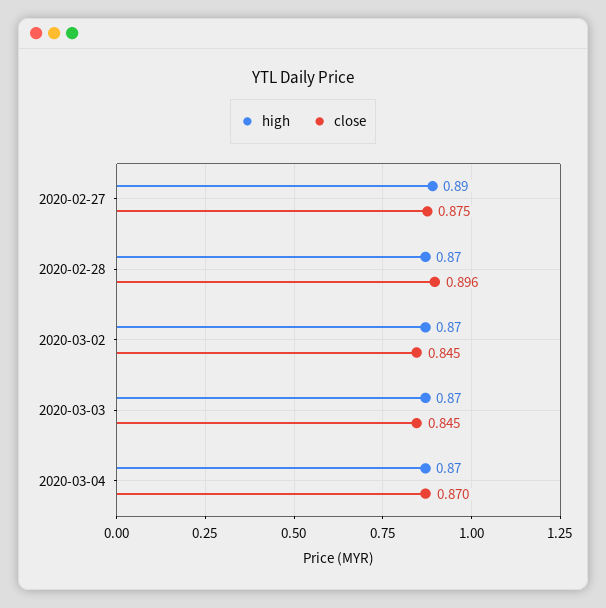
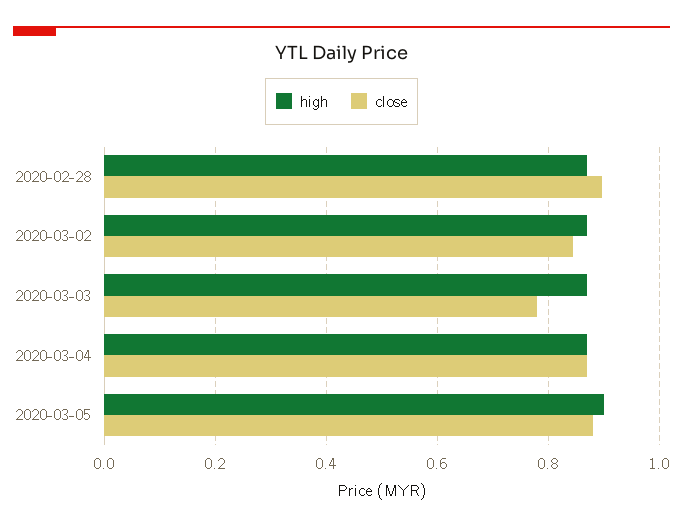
high, 2020-02-27: 0.89 -> none
close, 2020-02-27: 0.875 -> none
close, 2020-03-03: 0.845 -> 0.78
high, 2020-03-05: none -> 0.9
close, 2020-03-05: none -> 0.88

